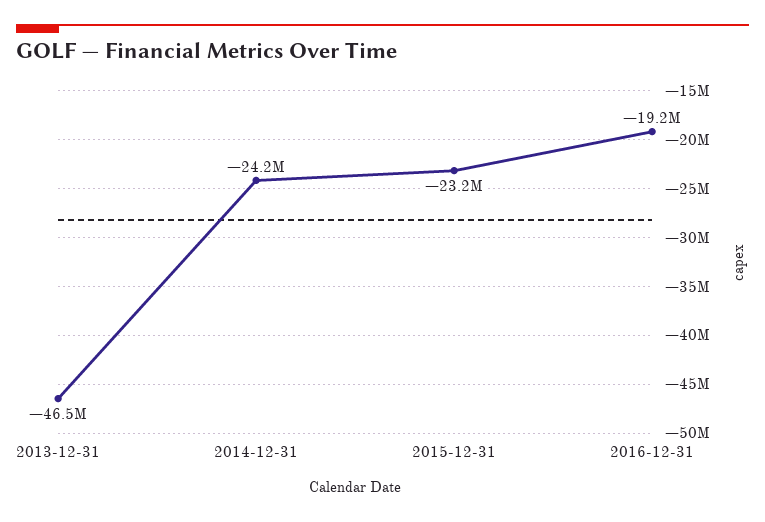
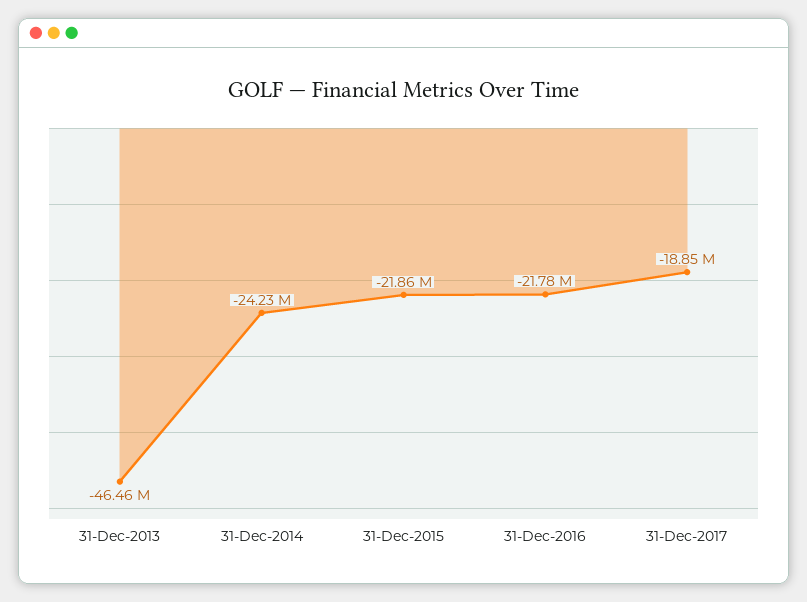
2015-12-31: -23200000 -> -21860000
2016-12-31: -19200000 -> -21780000
31-Dec-2017: none -> -18850000

